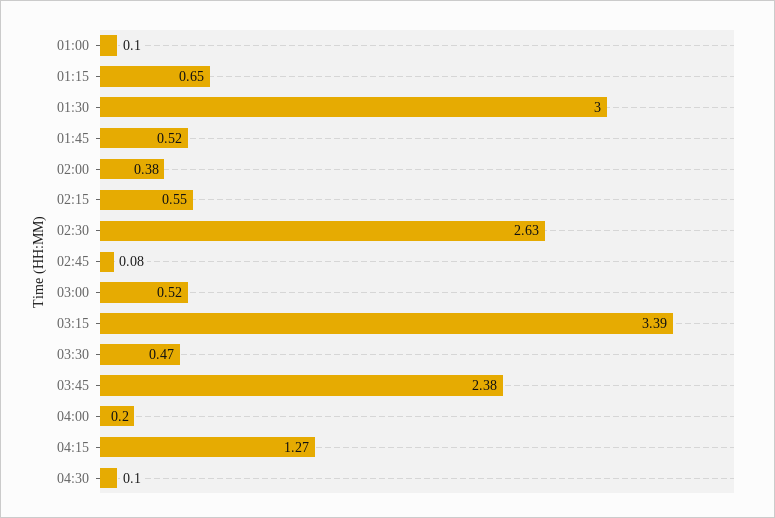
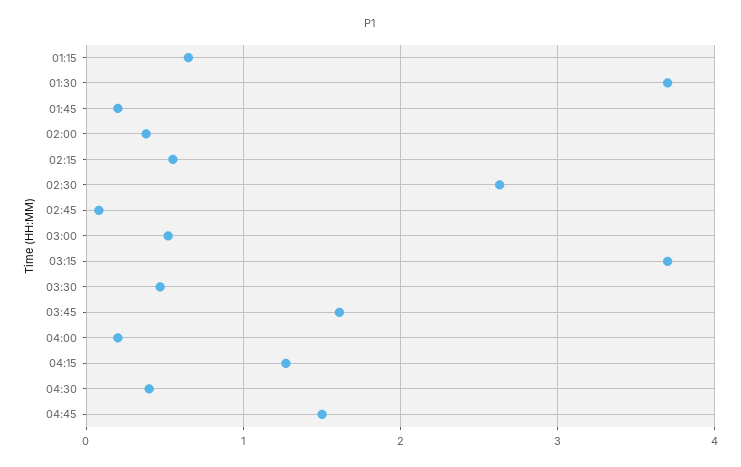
01:00: 0.1 -> none
01:30: 3 -> 3.7
01:45: 0.52 -> 0.2
03:15: 3.39 -> 3.7
03:45: 2.38 -> 1.6
04:30: 0.1 -> 0.4
04:45: none -> 1.5

